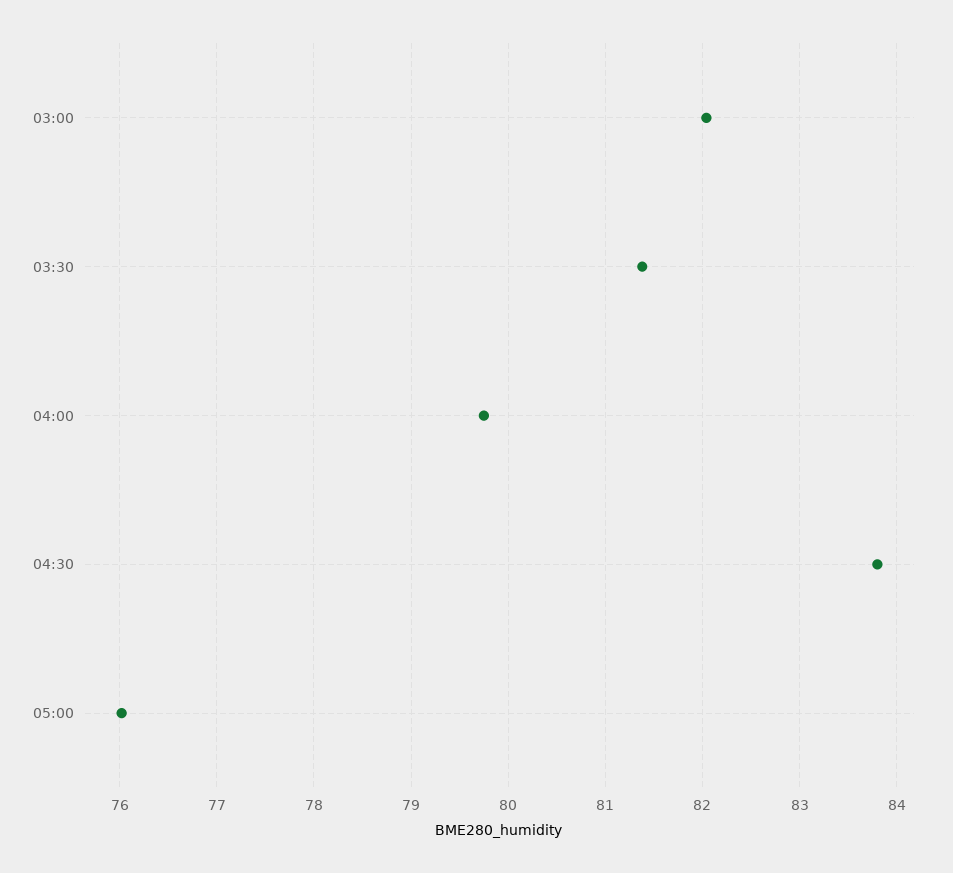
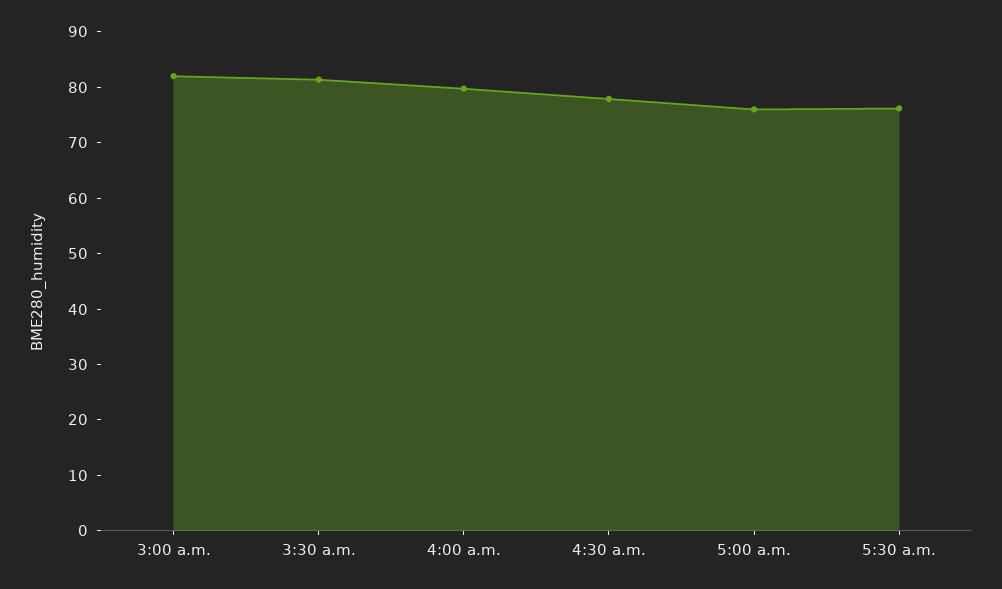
04:30: 83.8 -> 78
5:30 a.m.: none -> 76

